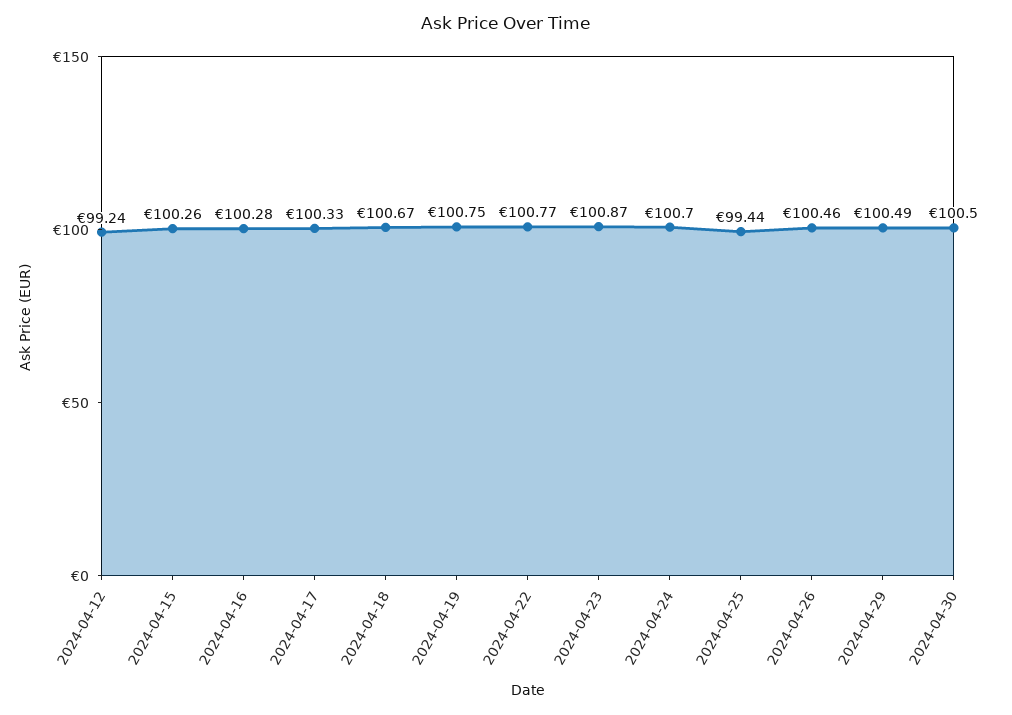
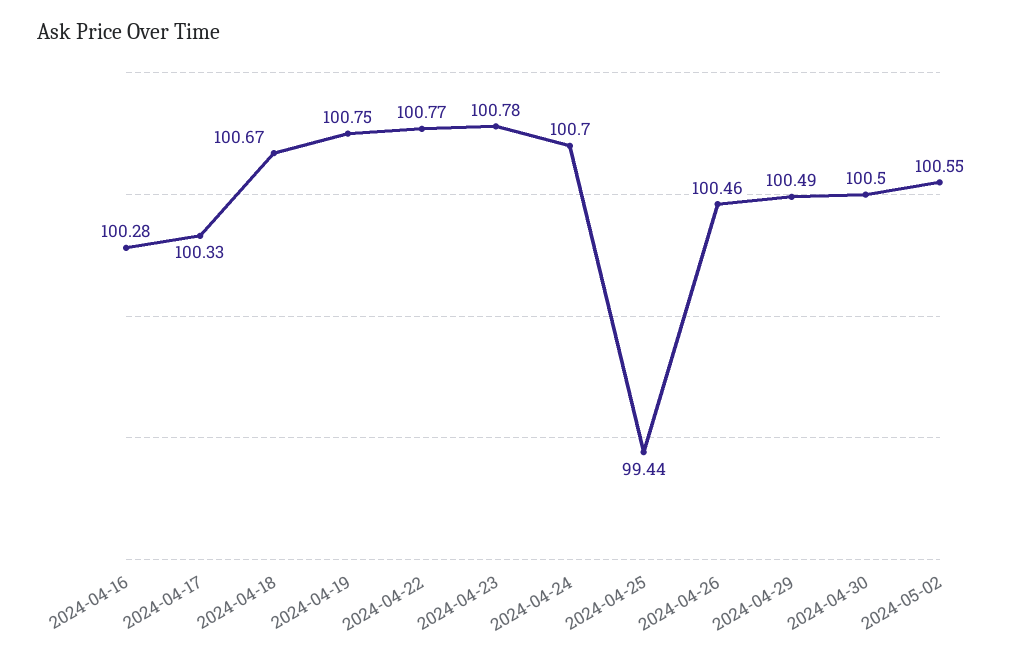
2024-04-12: 99.24 -> none
2024-04-15: 100.26 -> none
2024-04-23: 100.87 -> 100.78
2024-05-02: none -> 100.55

